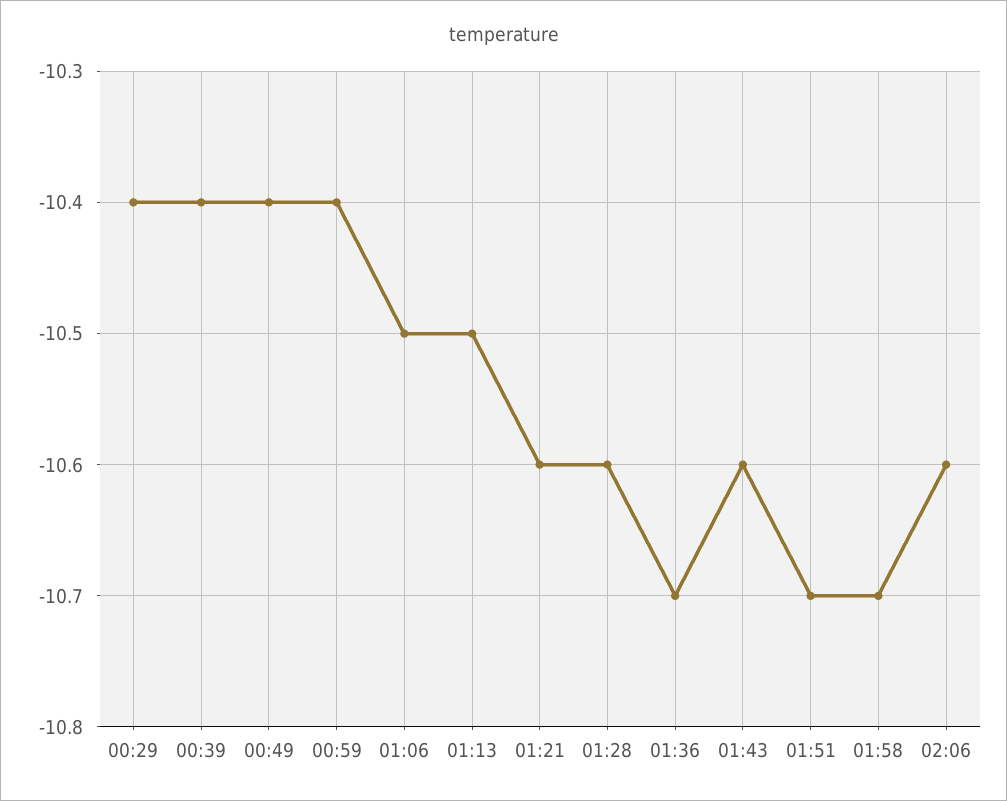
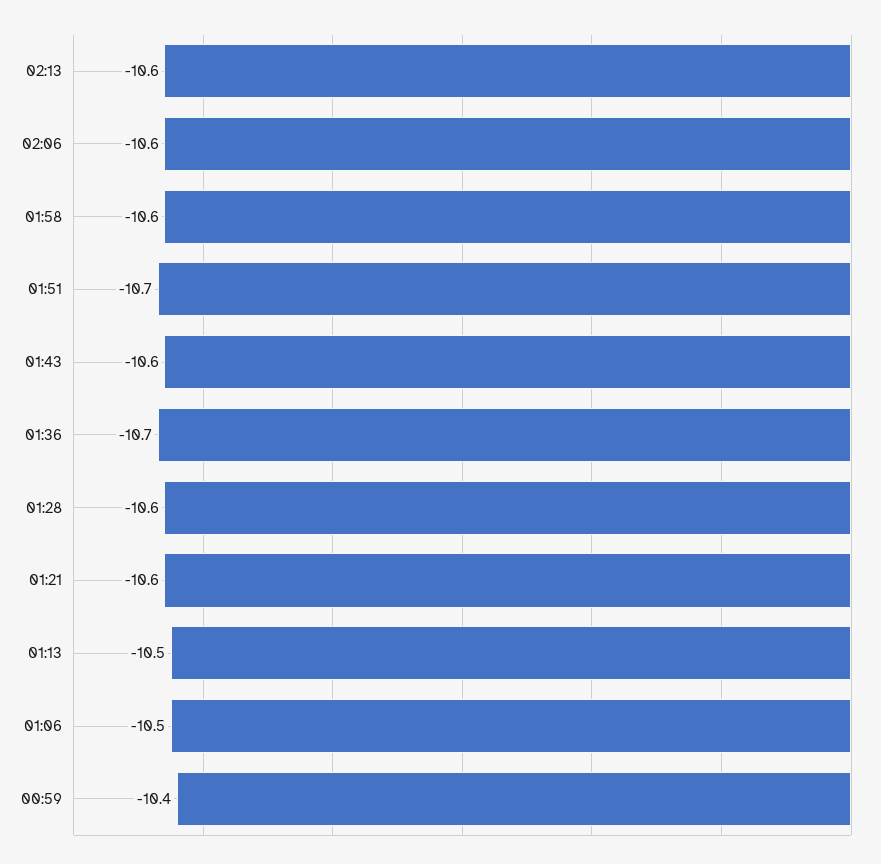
00:29: -10.4 -> none
00:39: -10.4 -> none
00:49: -10.4 -> none
01:58: -10.7 -> -10.6
02:13: none -> -10.6

